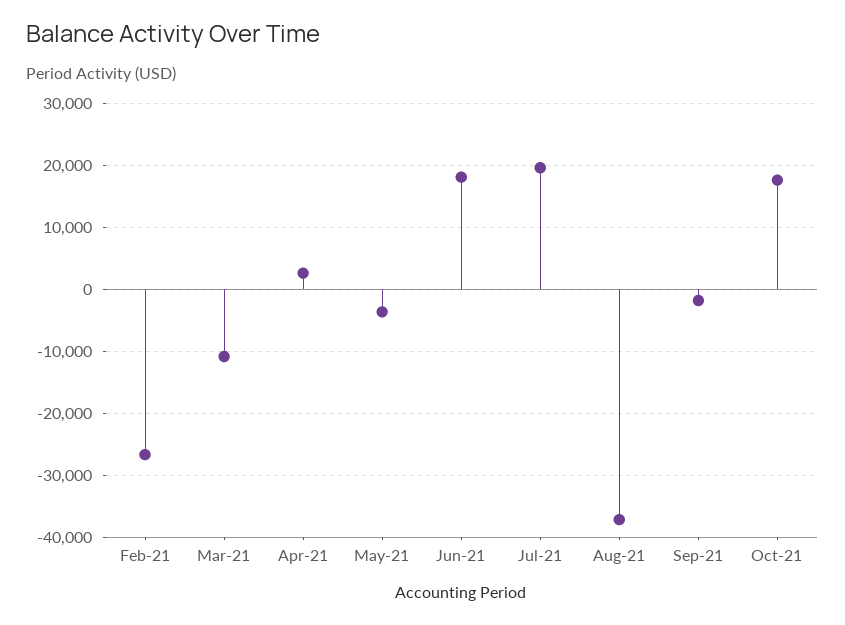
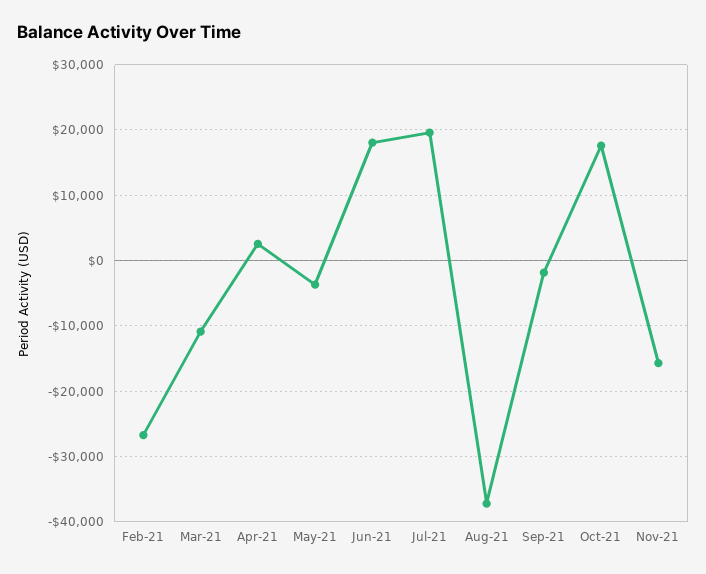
Nov-21: none -> -16000

